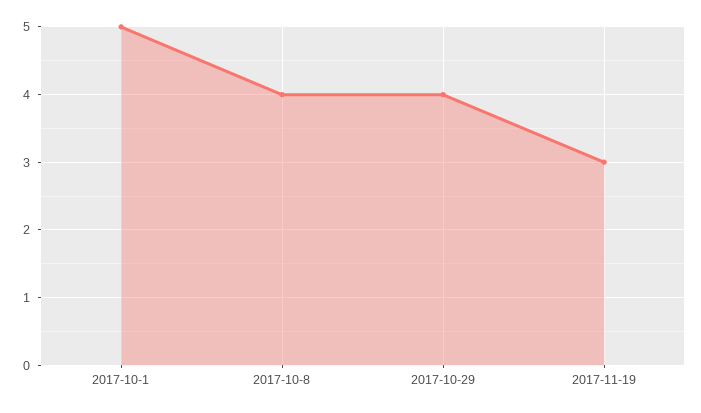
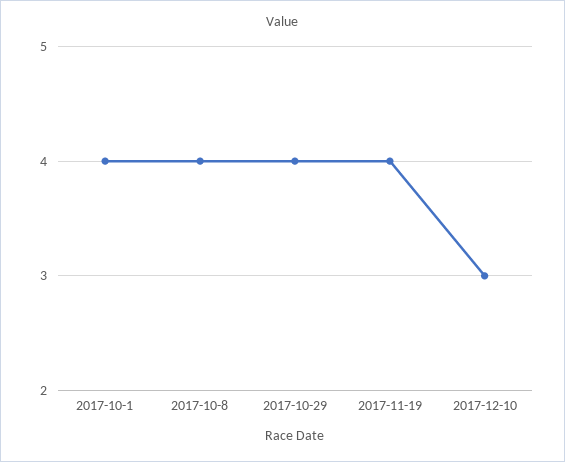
2017-10-1: 5 -> 4
2017-11-19: 3 -> 4
2017-12-10: none -> 3

